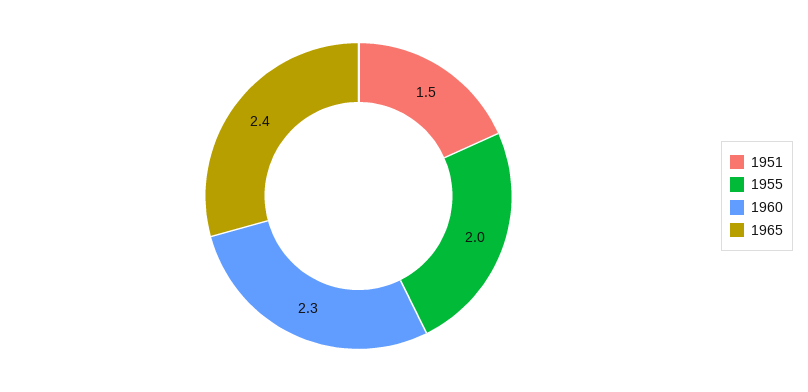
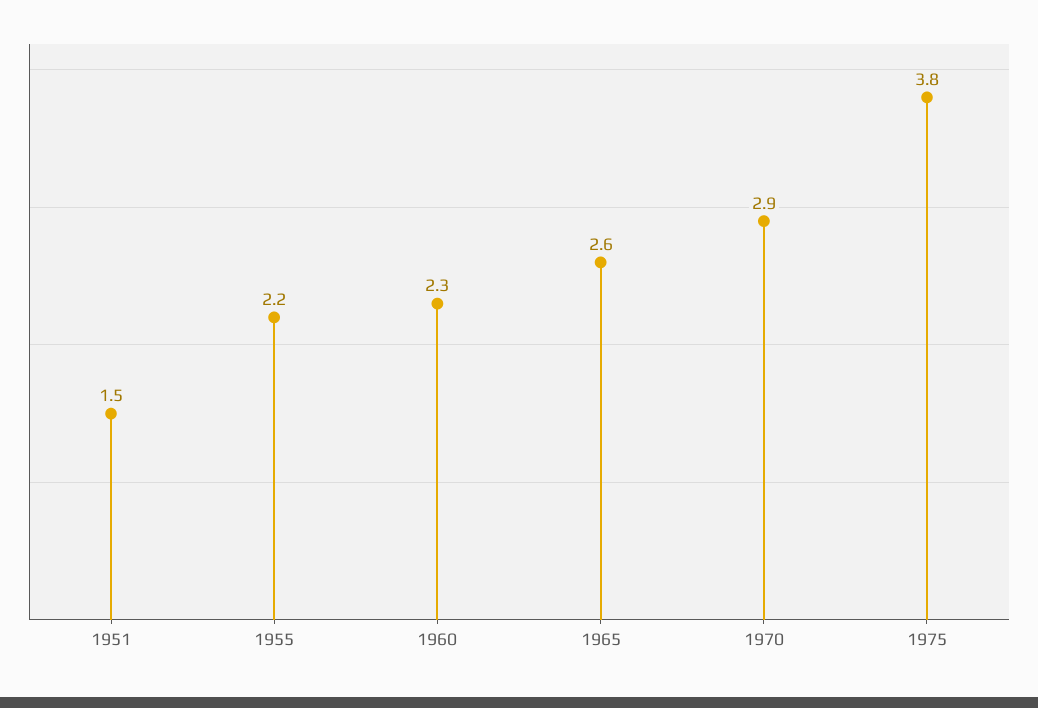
1955: 2 -> 2.2
1965: 2.4 -> 2.6
1970: none -> 2.9
1975: none -> 3.8

